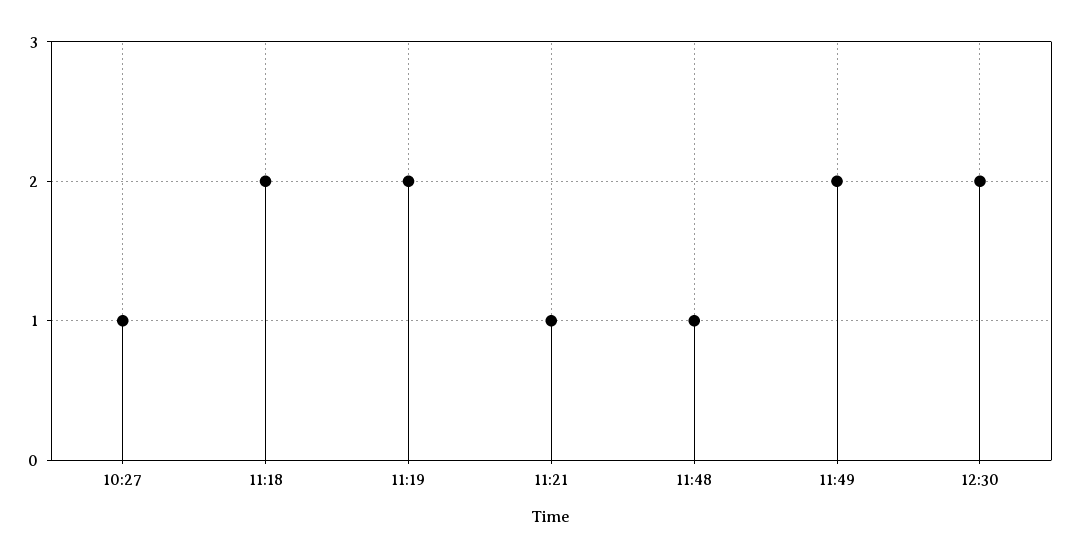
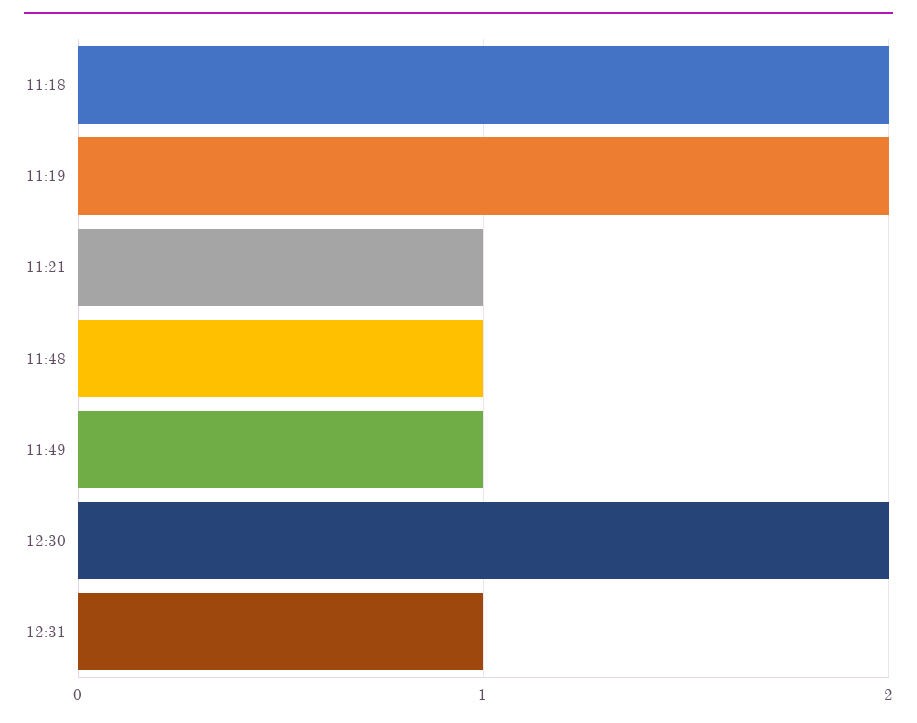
10:27: 1 -> none
11:49: 2 -> 1
12:31: none -> 1

